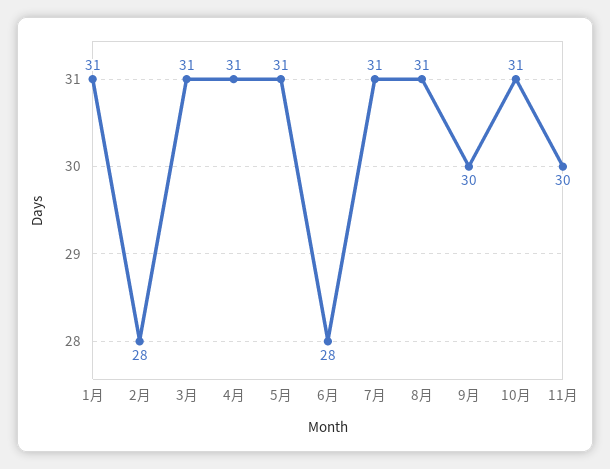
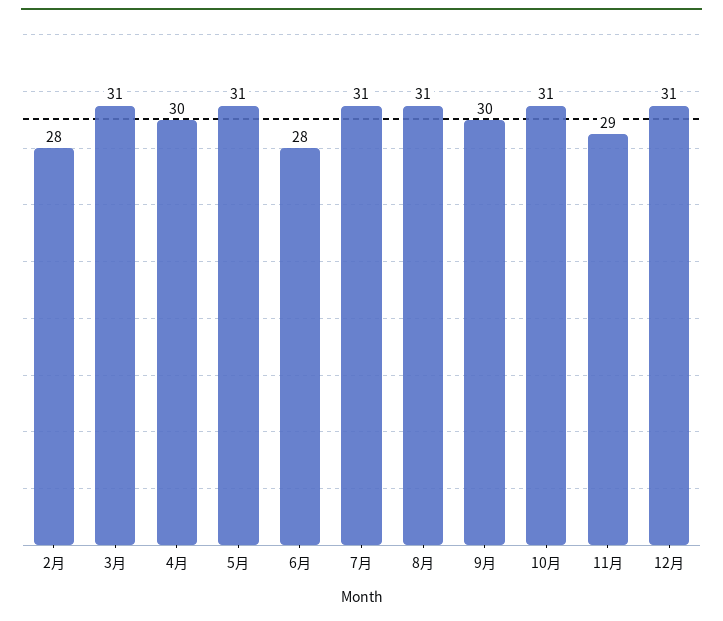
1月: 31 -> none
4月: 31 -> 30
11月: 30 -> 29
12月: none -> 31

